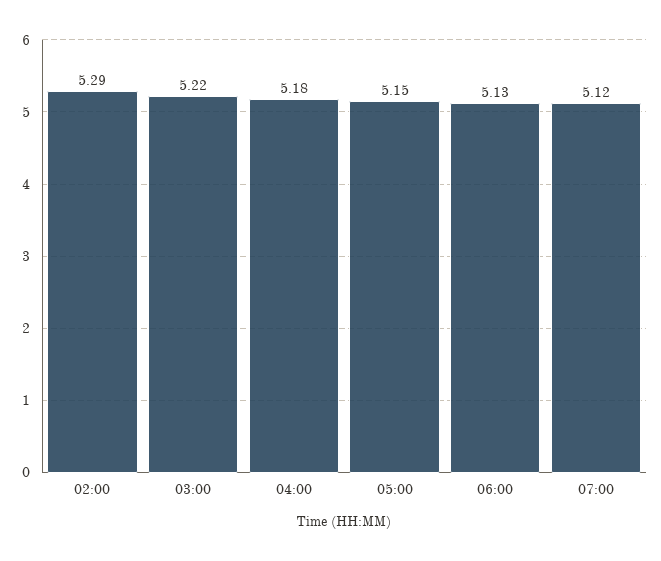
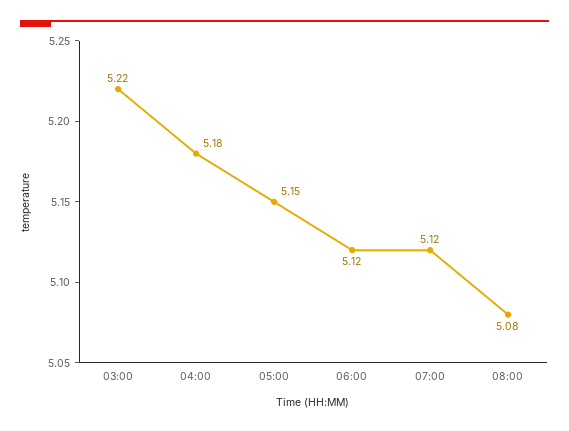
02:00: 5.29 -> none
06:00: 5.13 -> 5.12
08:00: none -> 5.08

